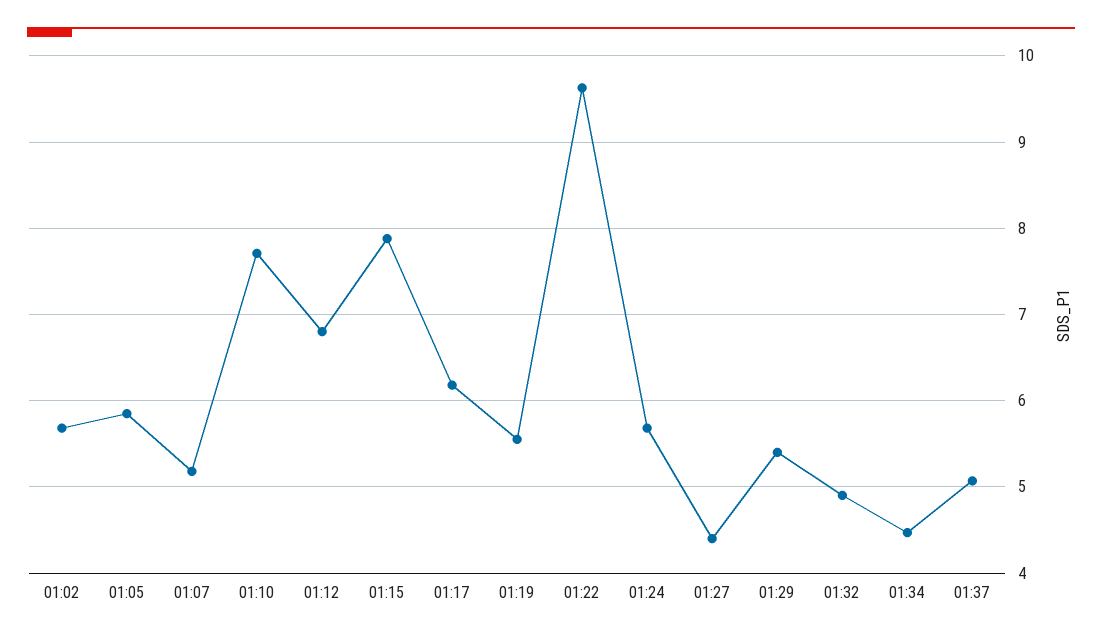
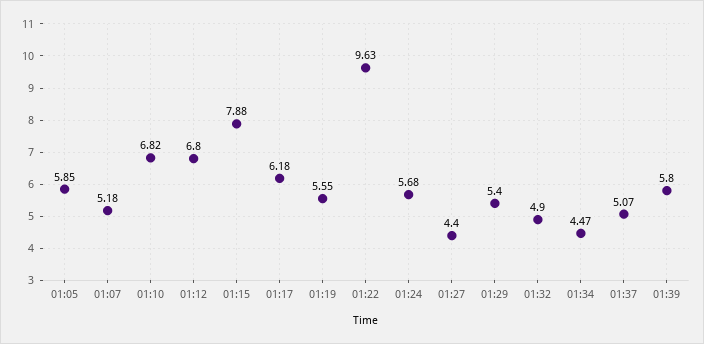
01:02: 5.7 -> none
01:10: 7.7 -> 6.82
01:39: none -> 5.8

